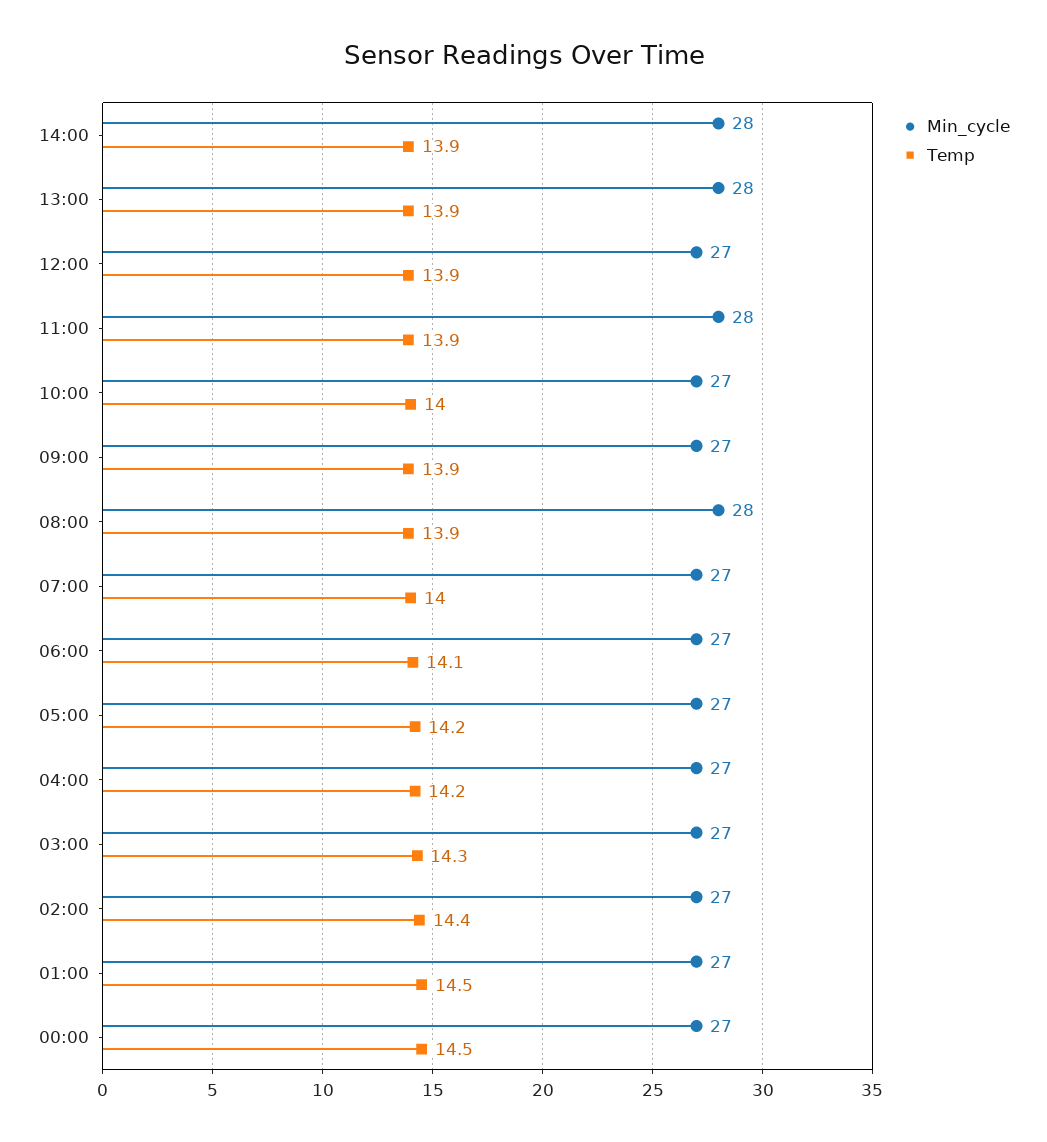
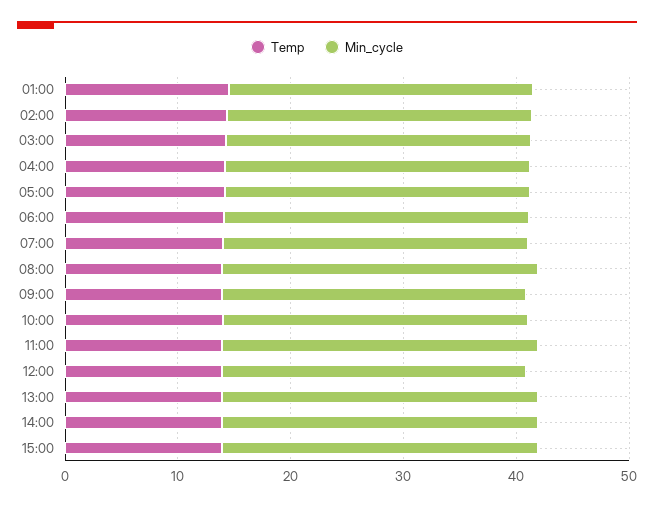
Min_cycle, 00:00: 27 -> none
Temp, 00:00: 14.5 -> none
Temp, 15:00: none -> 14
Min_cycle, 15:00: none -> 28

